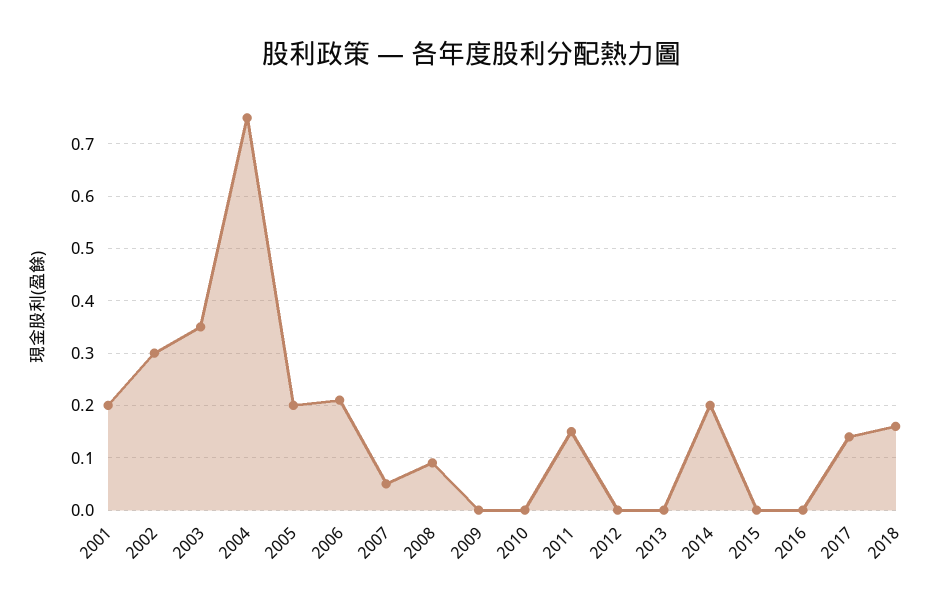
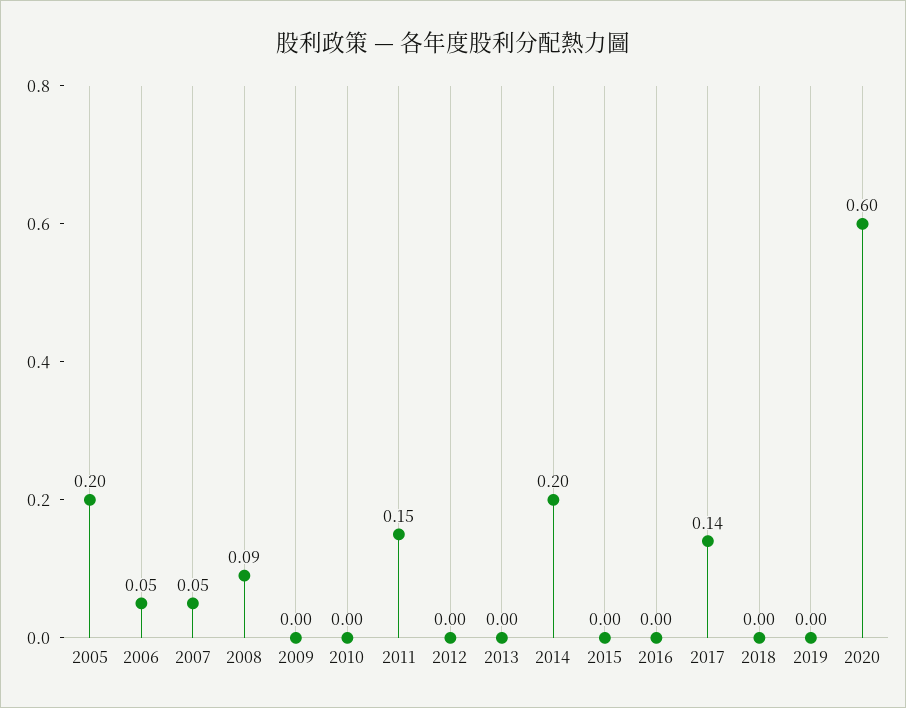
2001: 0.2 -> none
2002: 0.3 -> none
2003: 0.35 -> none
2004: 0.75 -> none
2006: 0.2 -> 0.05
2018: 0.15 -> 0
2019: none -> 0
2020: none -> 0.6

